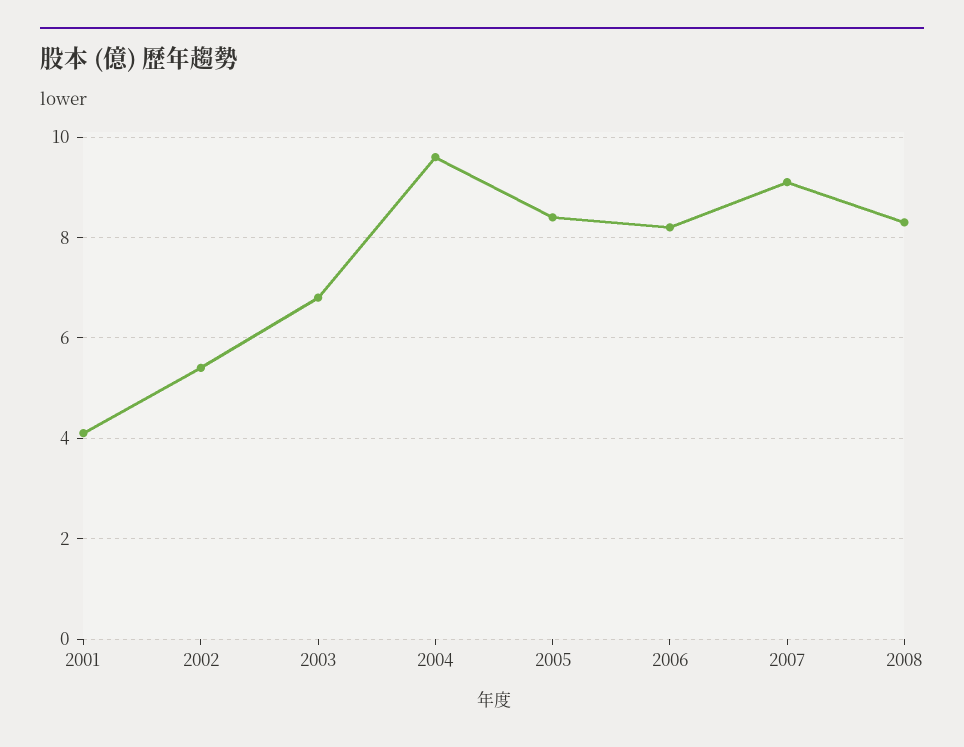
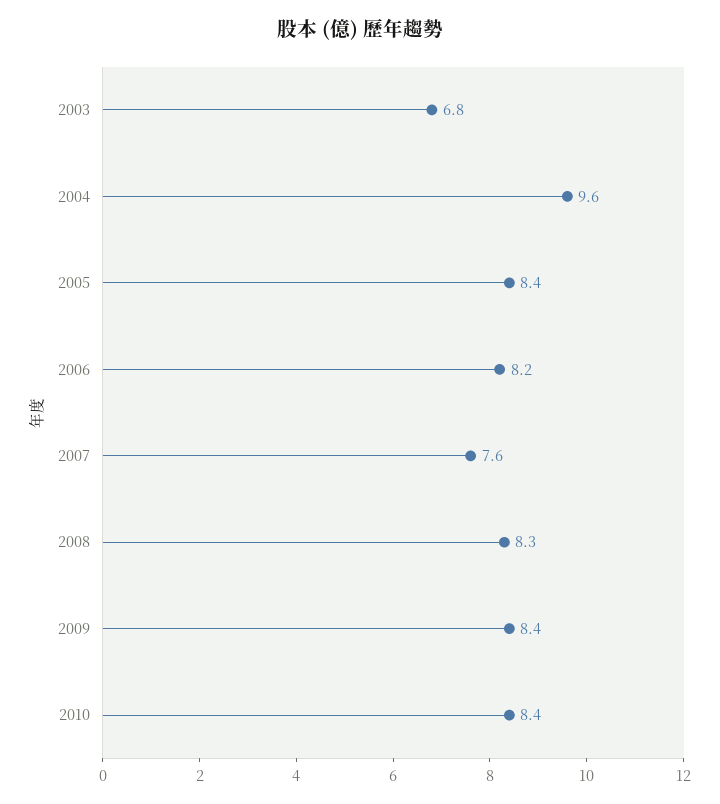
2001: 4 -> none
2002: 5.5 -> none
2007: 9 -> 7.6
2009: none -> 8.4
2010: none -> 8.4

